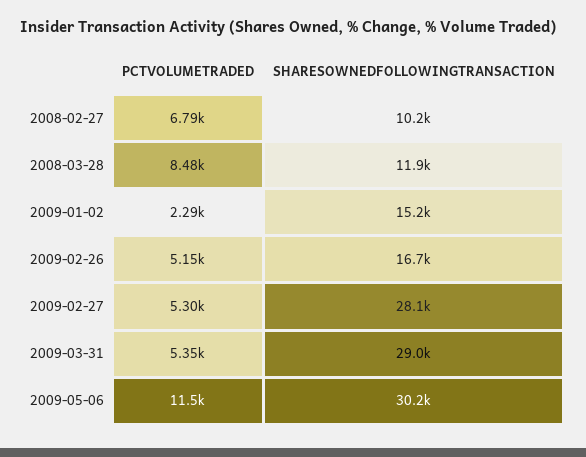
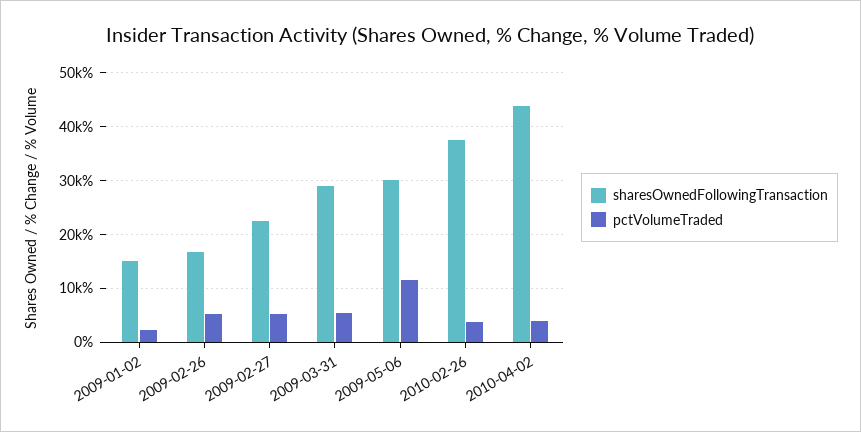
PCTVOLUMETRADED, 2008-02-27: 6790 -> none
SHARESOWNEDFOLLOWINGTRANSACTION, 2008-02-27: 10200 -> none
PCTVOLUMETRADED, 2008-03-28: 8480 -> none
SHARESOWNEDFOLLOWINGTRANSACTION, 2008-03-28: 11900 -> none
SHARESOWNEDFOLLOWINGTRANSACTION, 2009-02-27: 28100 -> 22000
SHARESOWNEDFOLLOWINGTRANSACTION, 2010-02-26: none -> 38000
PCTVOLUMETRADED, 2010-02-26: none -> 4000
SHARESOWNEDFOLLOWINGTRANSACTION, 2010-04-02: none -> 44000
PCTVOLUMETRADED, 2010-04-02: none -> 4000

